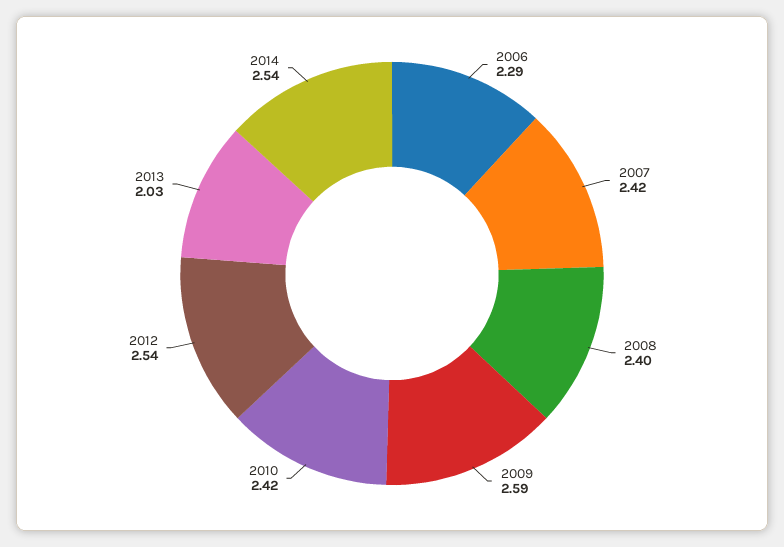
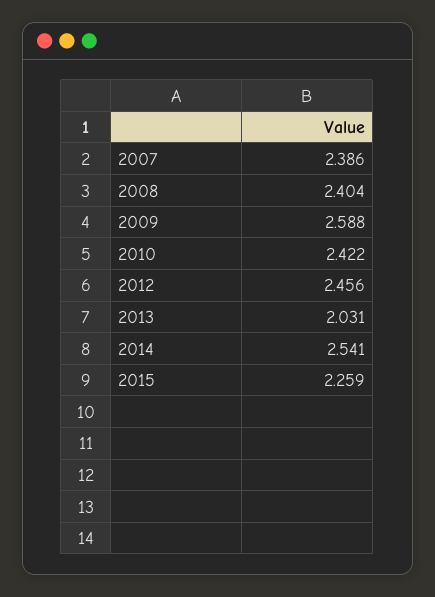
2006: 2.29 -> none
2007: 2.42 -> 2.386
2012: 2.54 -> 2.456
2015: none -> 2.259

